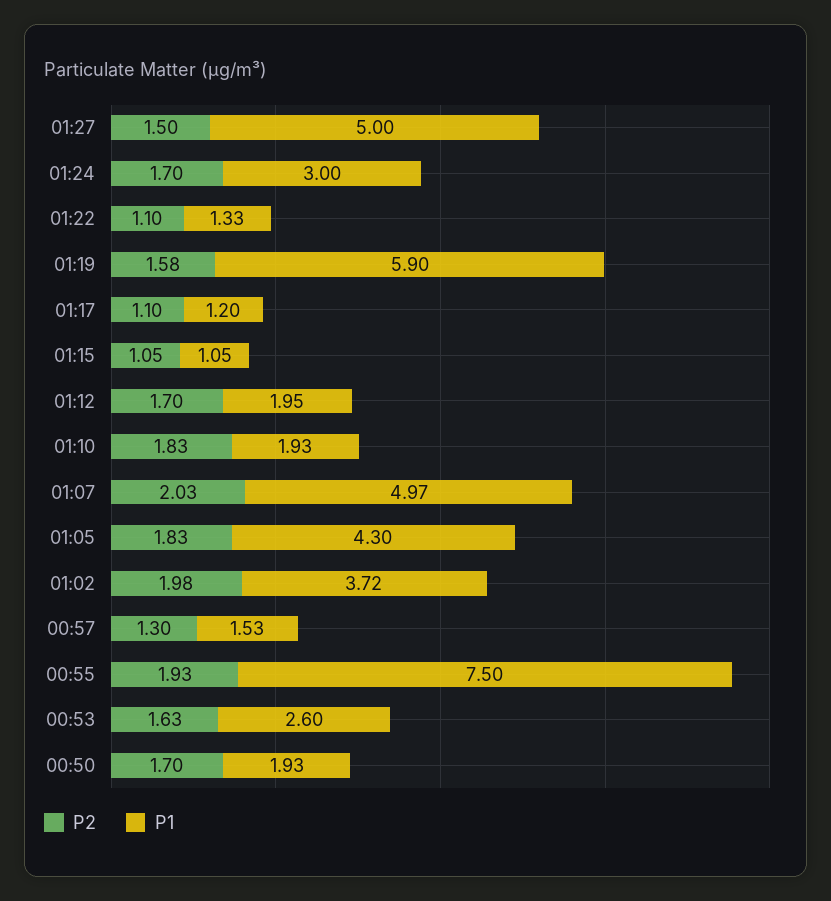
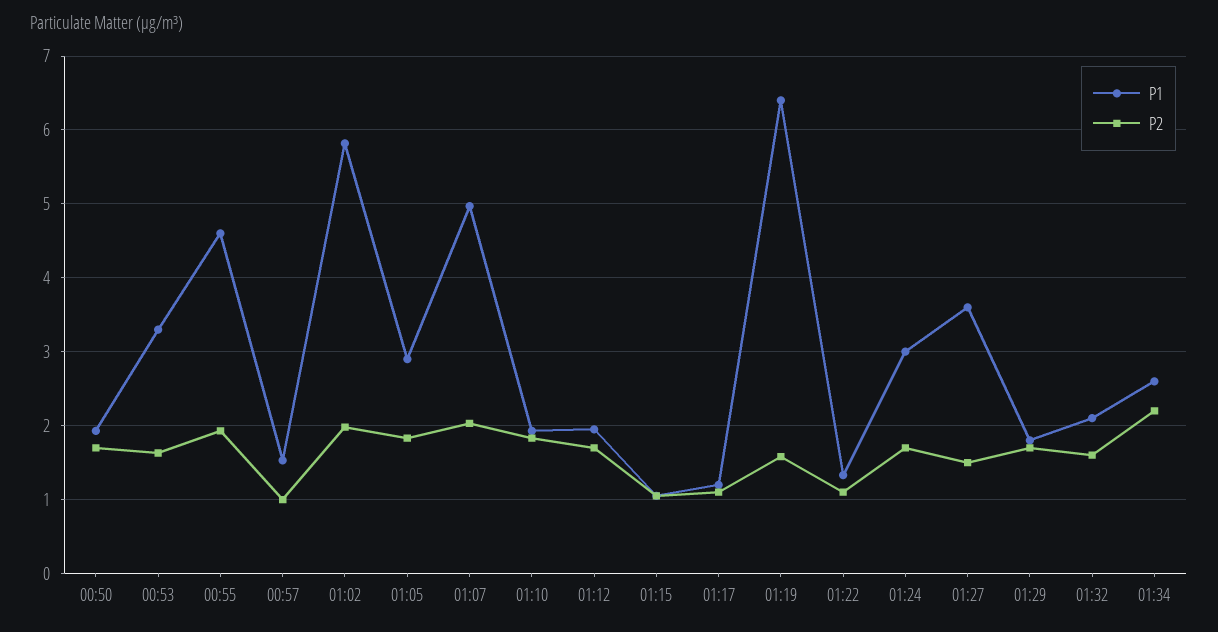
P1, 01:27: 5 -> 3.6
P1, 01:19: 5.9 -> 6.4
P1, 01:05: 4.3 -> 2.9
P1, 01:02: 3.72 -> 5.8
P2, 00:57: 1.3 -> 1
P1, 00:55: 7.5 -> 4.6
P1, 00:53: 2.6 -> 3.3
P1, 01:29: none -> 1.8
P2, 01:29: none -> 1.7
P1, 01:32: none -> 2.1
P2, 01:32: none -> 1.6
P1, 01:34: none -> 2.6
P2, 01:34: none -> 2.2

